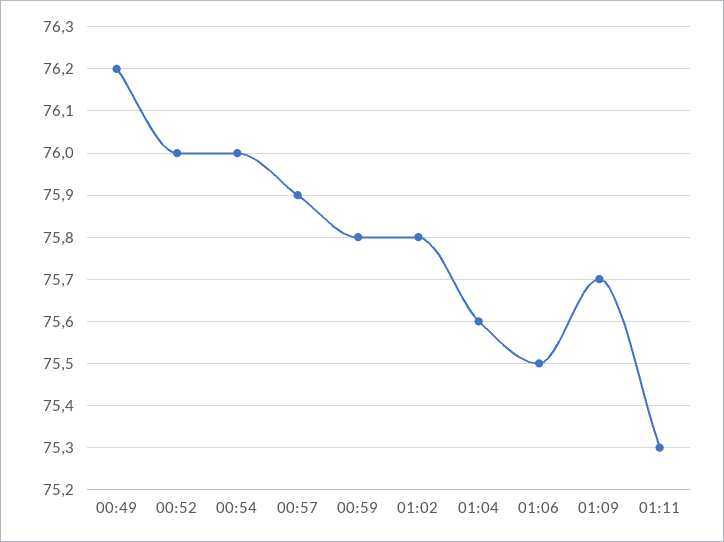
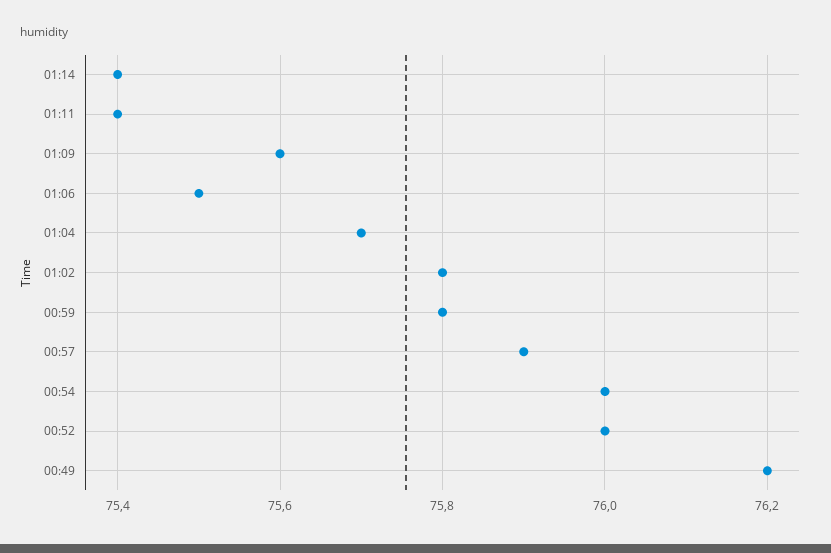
01:04: 75.6 -> 75.7
01:09: 75.7 -> 75.6
01:11: 75.3 -> 75.4
01:14: none -> 75.4

